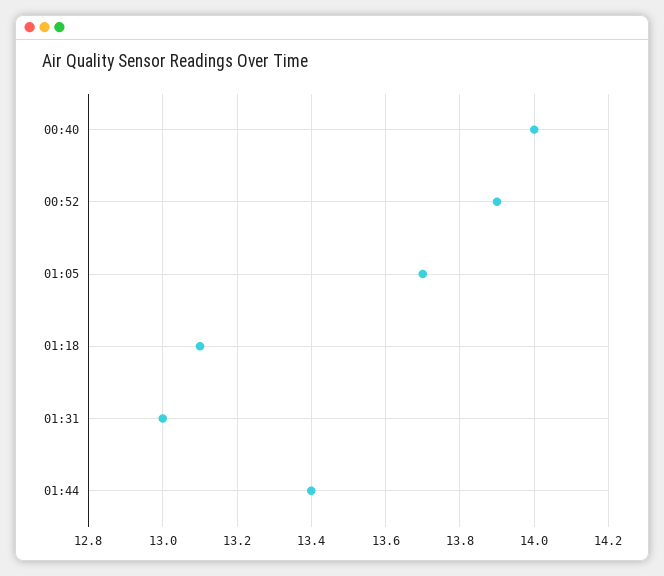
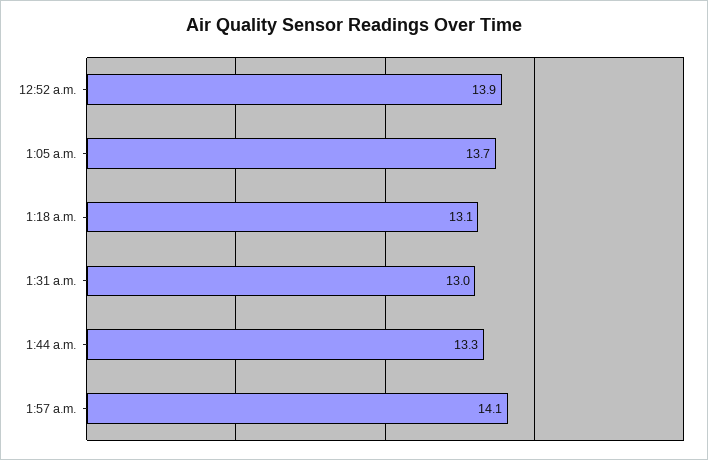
00:40: 14 -> none
01:44: 13.4 -> 13.3
1:57 a.m.: none -> 14.1

